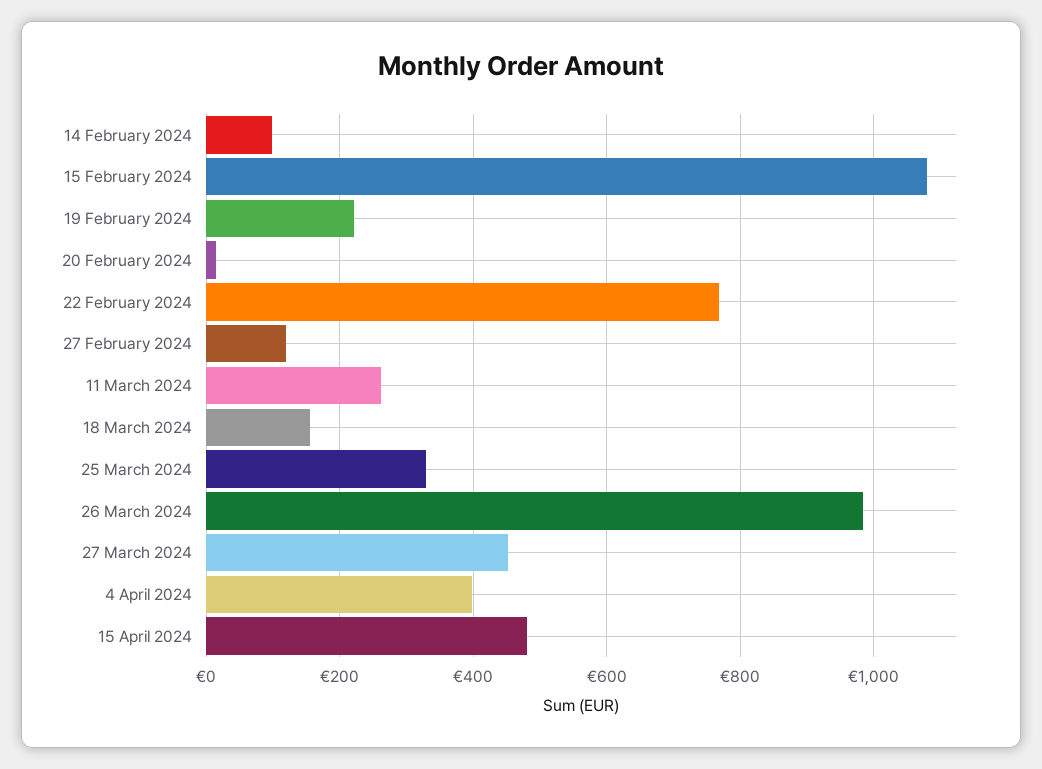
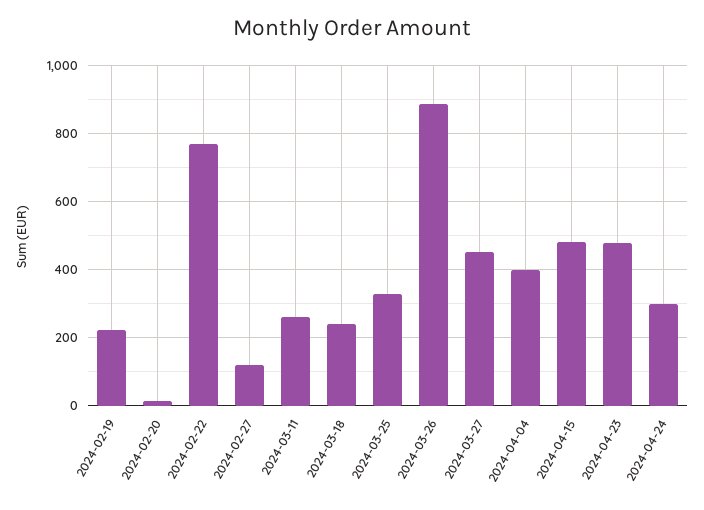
14 February 2024: 100 -> none
15 February 2024: 1080 -> none
18 March 2024: 160 -> 240
26 March 2024: 980 -> 880
2024-04-23: none -> 480
2024-04-24: none -> 300

